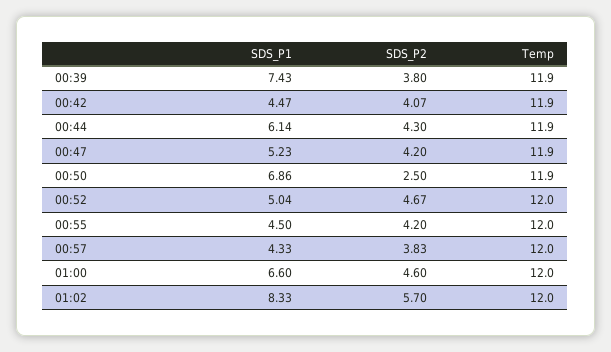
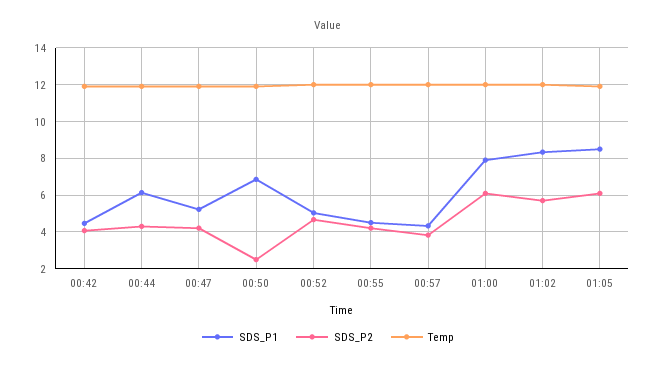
SDS_P1, 00:39: 7.43 -> none
SDS_P2, 00:39: 3.8 -> none
Temp, 00:39: 11.9 -> none
SDS_P1, 01:00: 6.6 -> 8
SDS_P2, 01:00: 4.6 -> 6
SDS_P1, 01:05: none -> 8.5
SDS_P2, 01:05: none -> 6
Temp, 01:05: none -> 12

